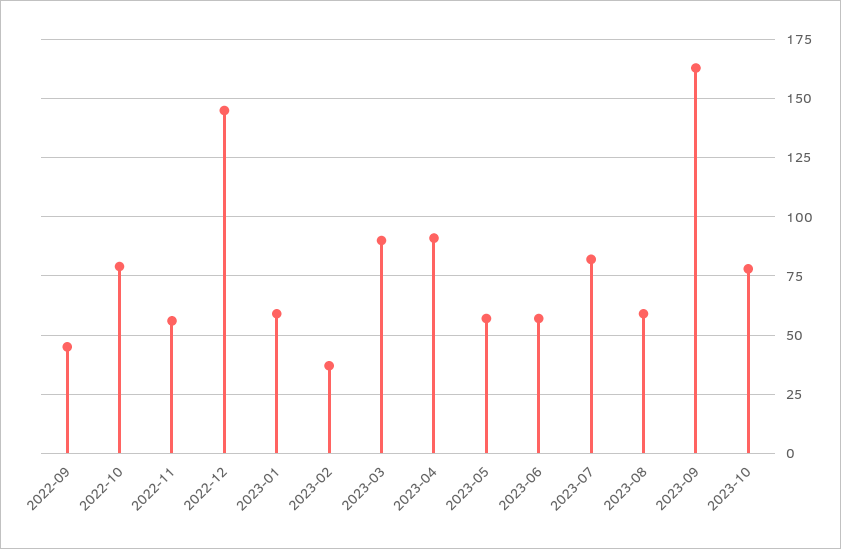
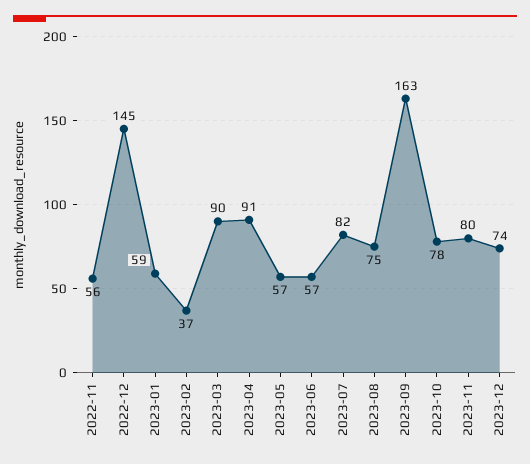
2022-09: 45 -> none
2022-10: 80 -> none
2023-08: 60 -> 75
2023-11: none -> 80
2023-12: none -> 74

